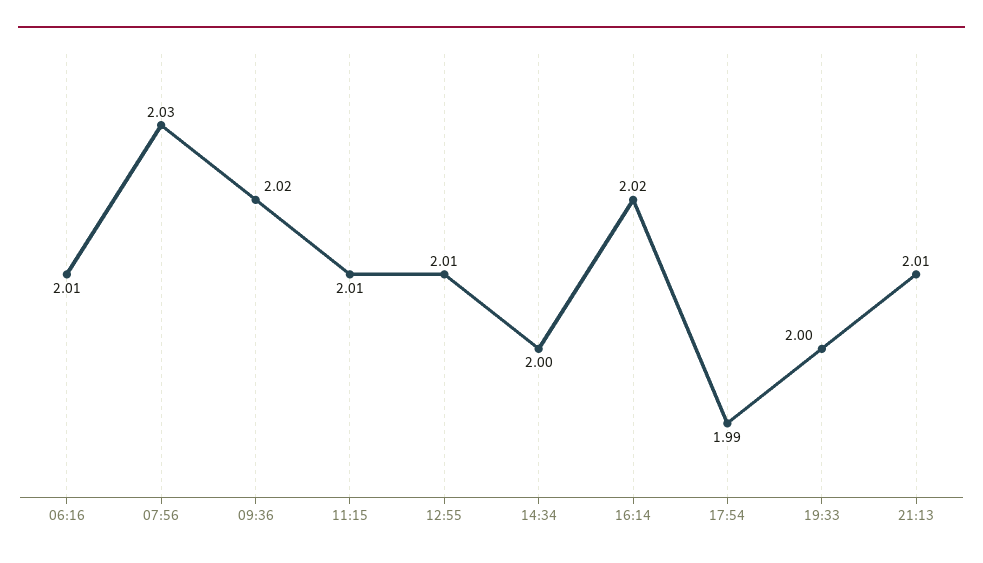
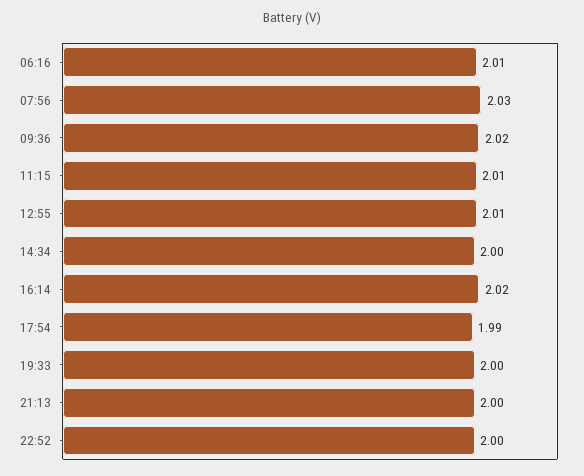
21:13: 2.01 -> 2
22:52: none -> 2

